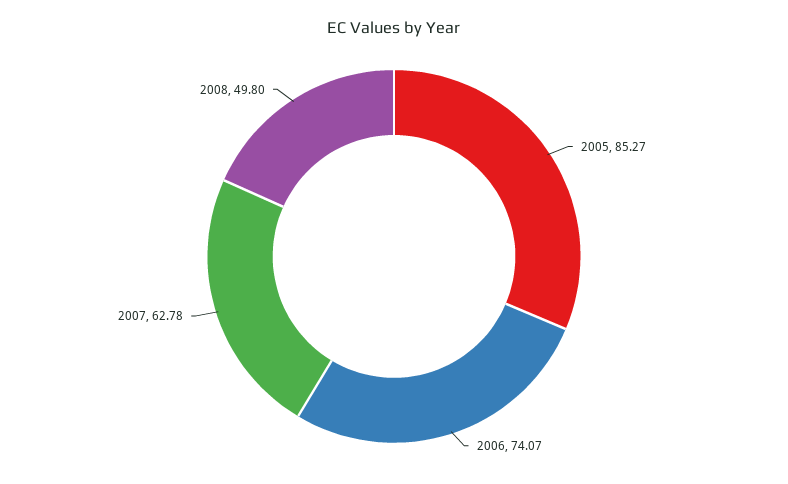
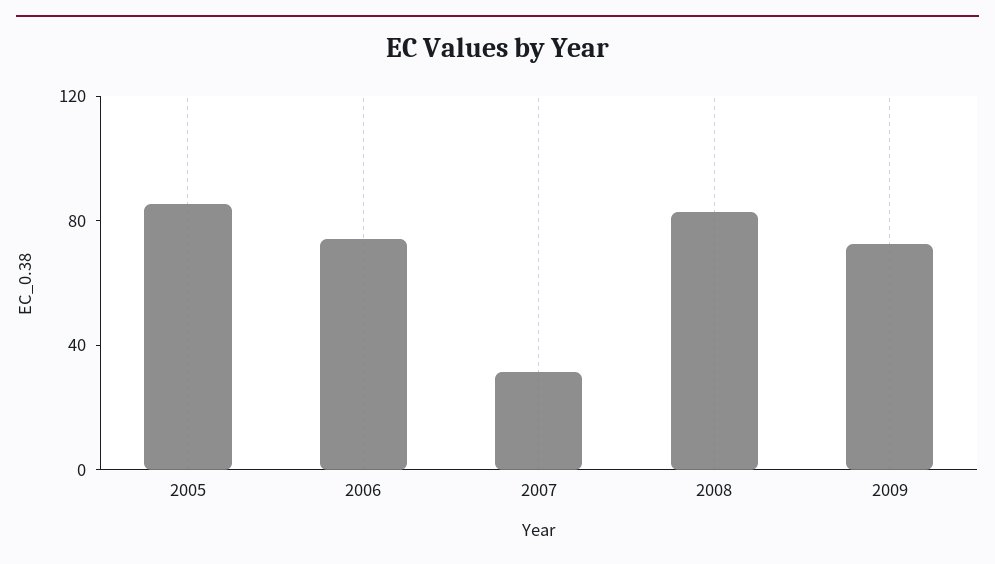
2007: 62.78 -> 30
2008: 49.8 -> 80
2009: none -> 70

